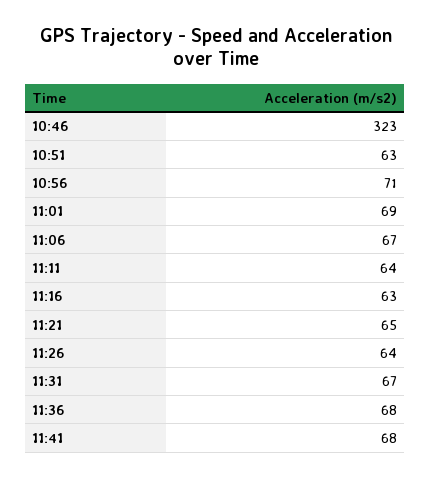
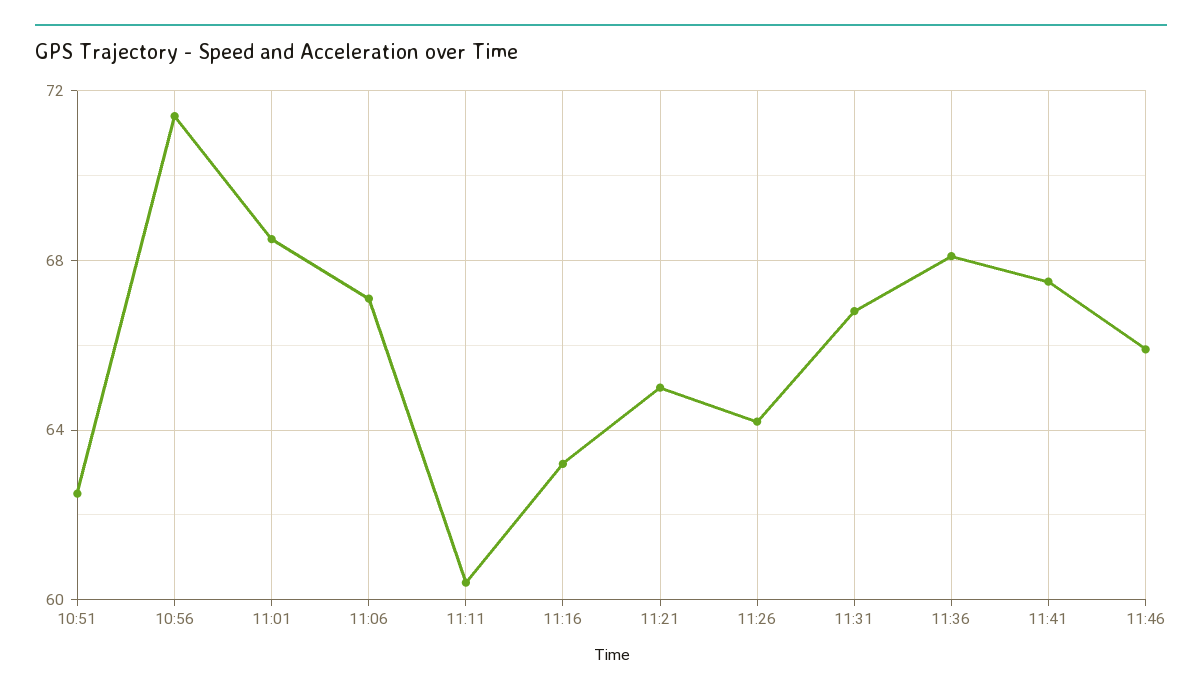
10:46: 323 -> none
11:11: 64 -> 60.5
11:46: none -> 66

